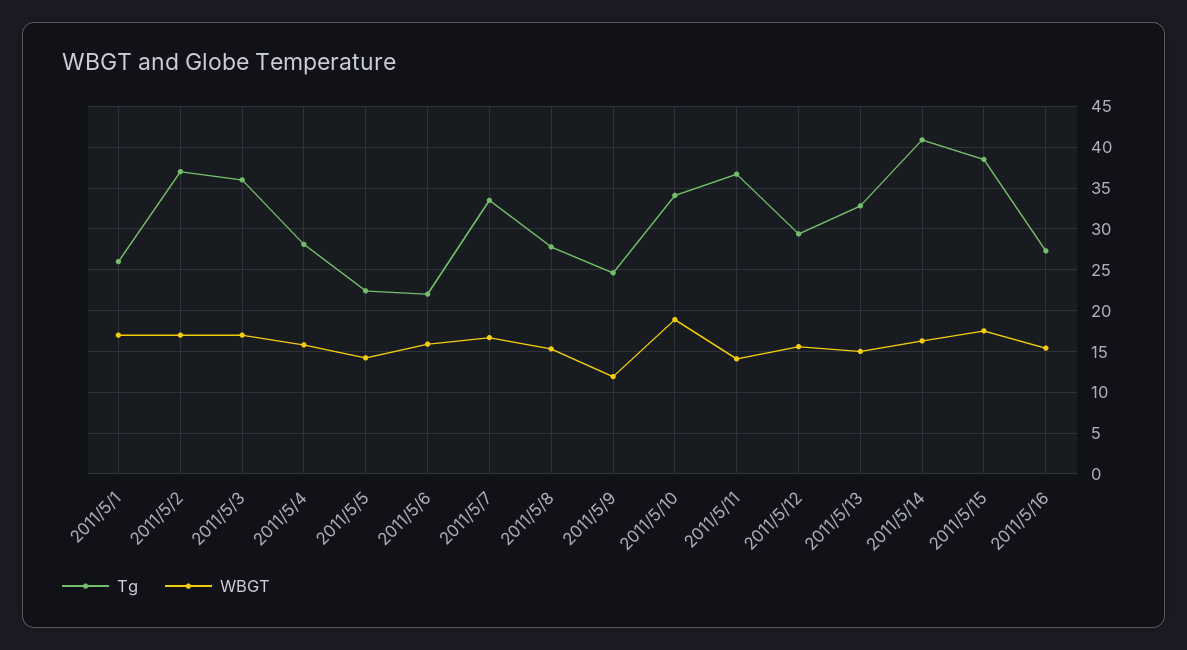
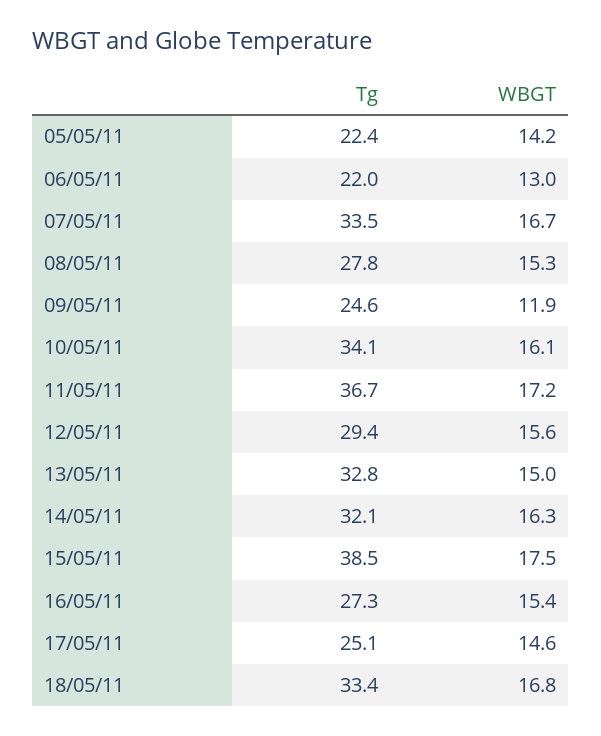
Tg, 2011/5/1: 26 -> none
WBGT, 2011/5/1: 17 -> none
Tg, 2011/5/2: 37 -> none
WBGT, 2011/5/2: 17 -> none
Tg, 2011/5/3: 36 -> none
WBGT, 2011/5/3: 17 -> none
Tg, 2011/5/4: 28 -> none
WBGT, 2011/5/4: 16 -> none
WBGT, 2011/5/6: 16 -> 13
WBGT, 2011/5/10: 19 -> 16.1
WBGT, 2011/5/11: 14 -> 17.2
Tg, 2011/5/14: 41 -> 32.1
Tg, 17/05/11: none -> 25.1
WBGT, 17/05/11: none -> 14.6
Tg, 18/05/11: none -> 33.4
WBGT, 18/05/11: none -> 16.8

